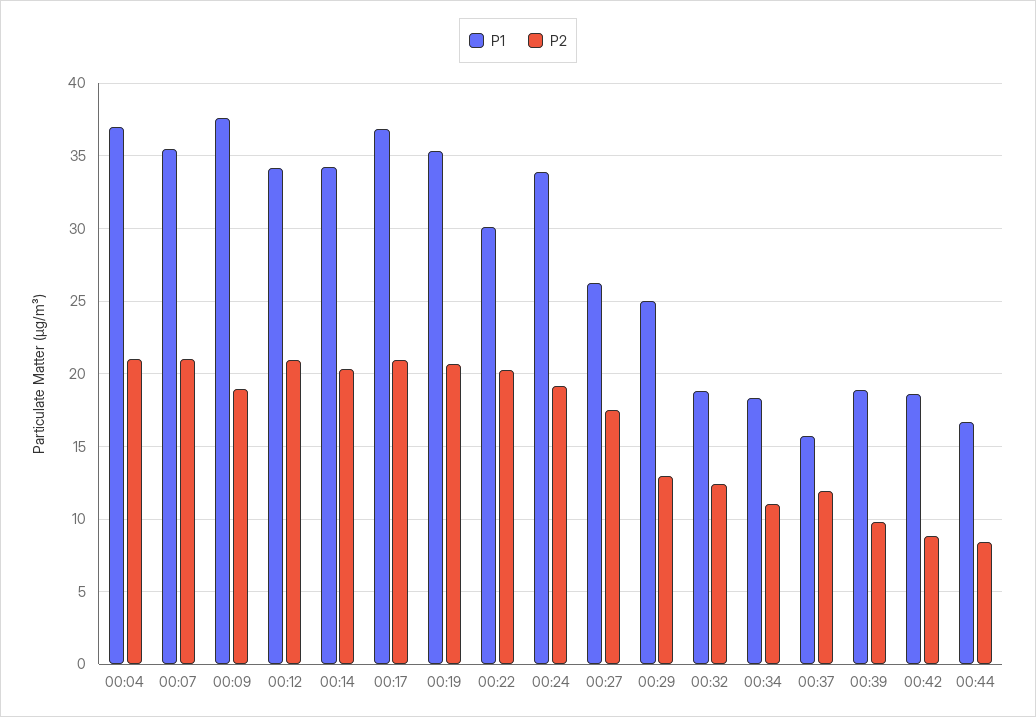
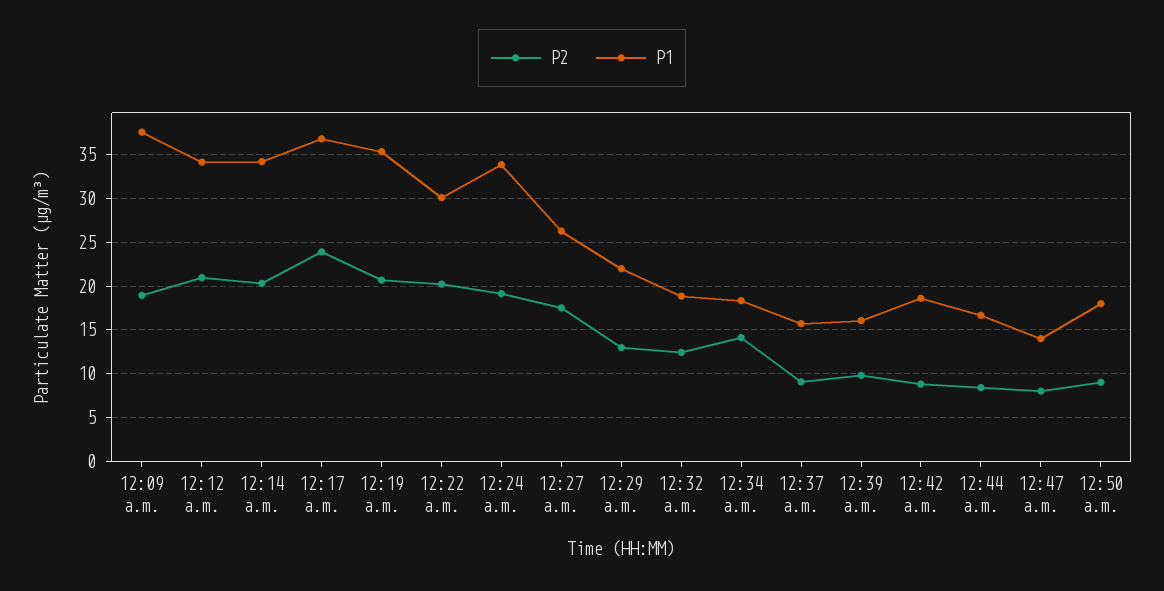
P1, 00:04: 37 -> none
P2, 00:04: 21 -> none
P1, 00:07: 35.5 -> none
P2, 00:07: 21 -> none
P2, 00:17: 21 -> 24
P1, 00:29: 25 -> 22
P2, 00:34: 11 -> 14
P2, 00:37: 12 -> 9
P1, 00:39: 19 -> 16
P2, 12:47 a.m.: none -> 8
P1, 12:47 a.m.: none -> 14
P2, 12:50 a.m.: none -> 9
P1, 12:50 a.m.: none -> 18

